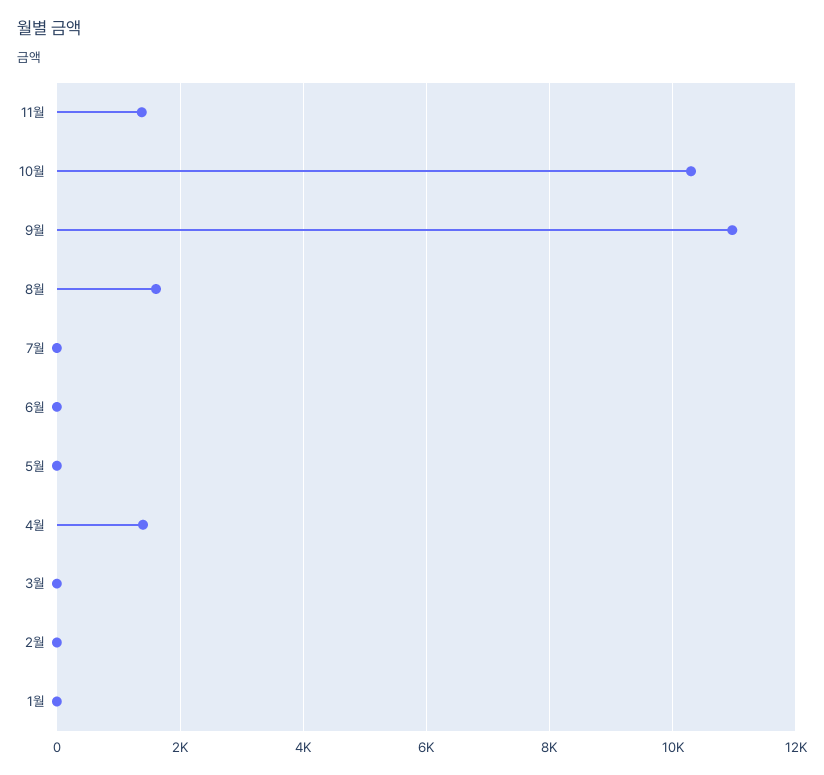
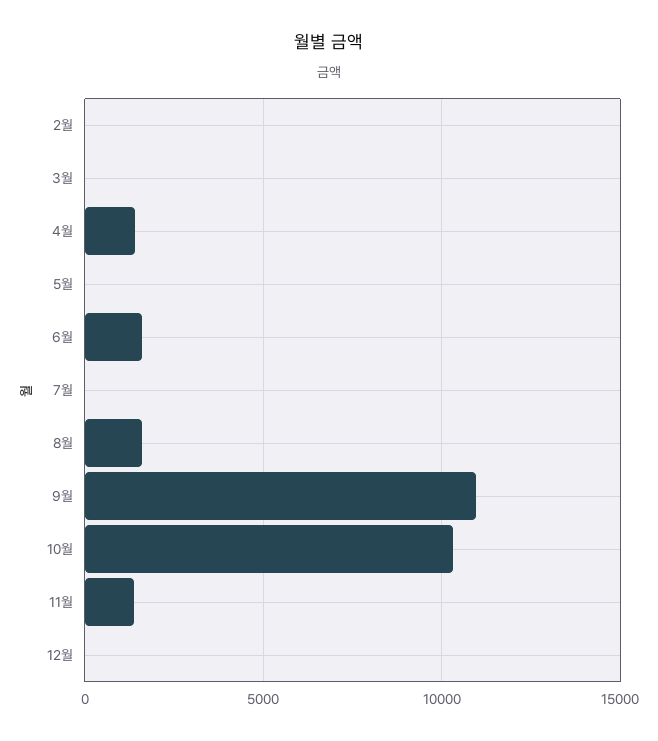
6월: 0 -> 1500
1월: 0 -> none
12월: none -> 0

